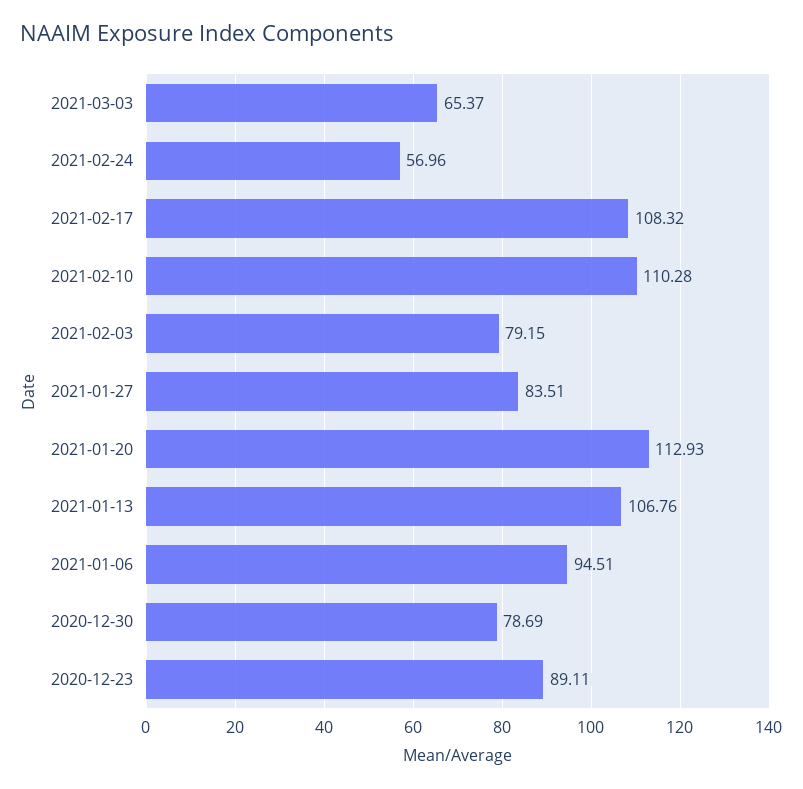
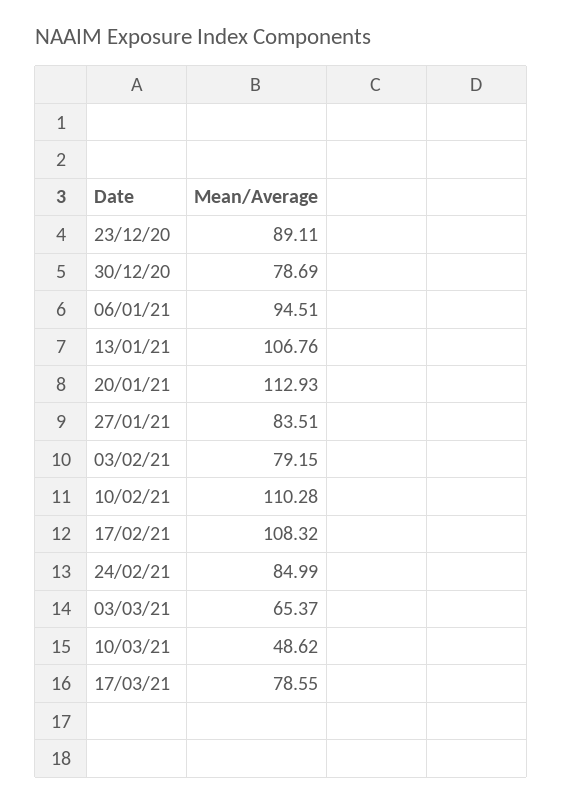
2021-02-24: 56.96 -> 84.99
10/03/21: none -> 48.62
17/03/21: none -> 78.55

